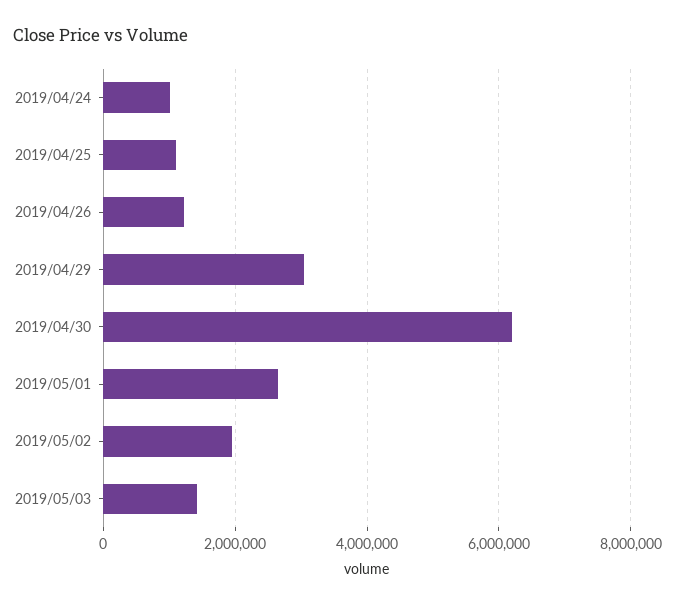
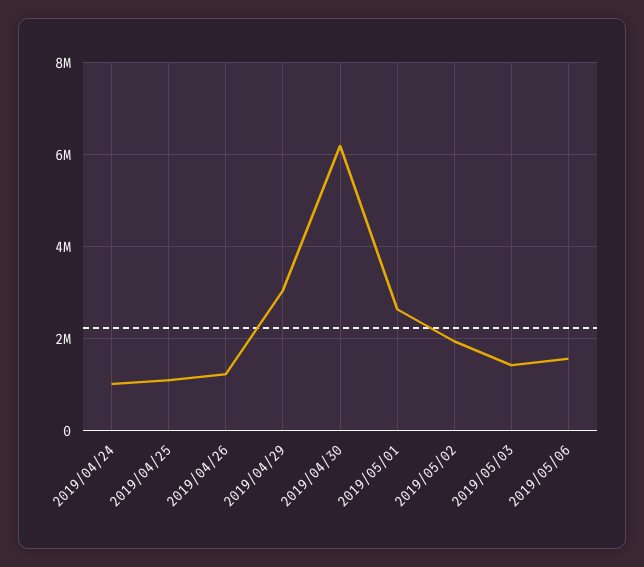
2019/05/06: none -> 1600000

